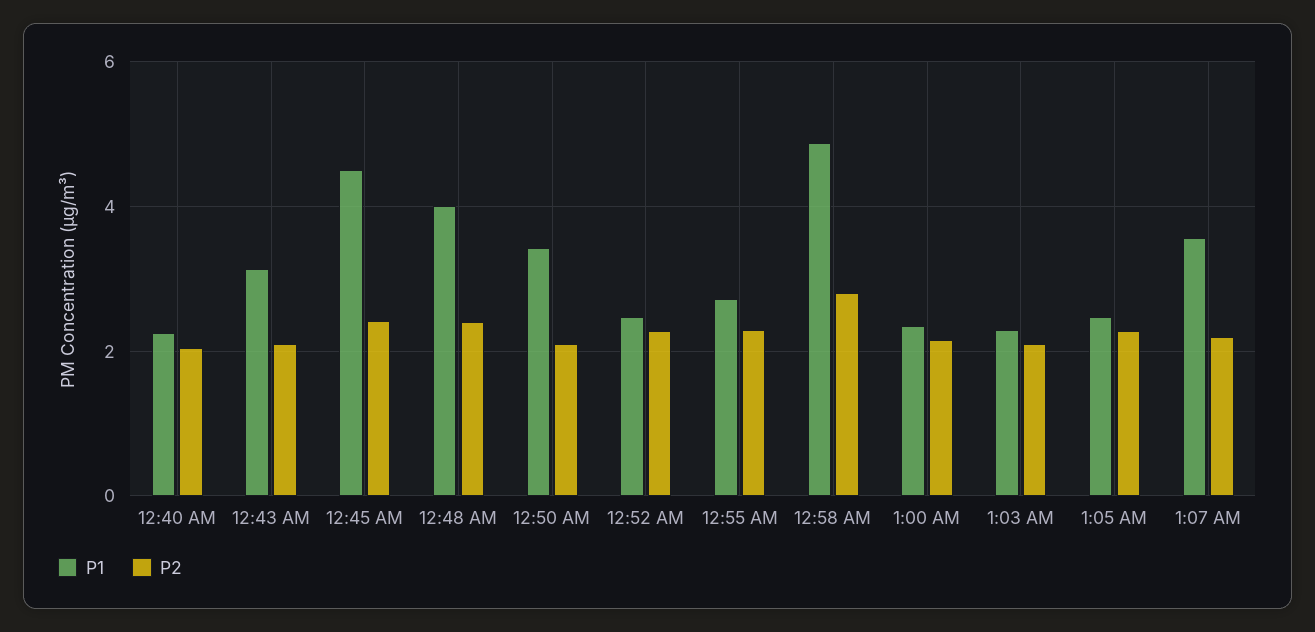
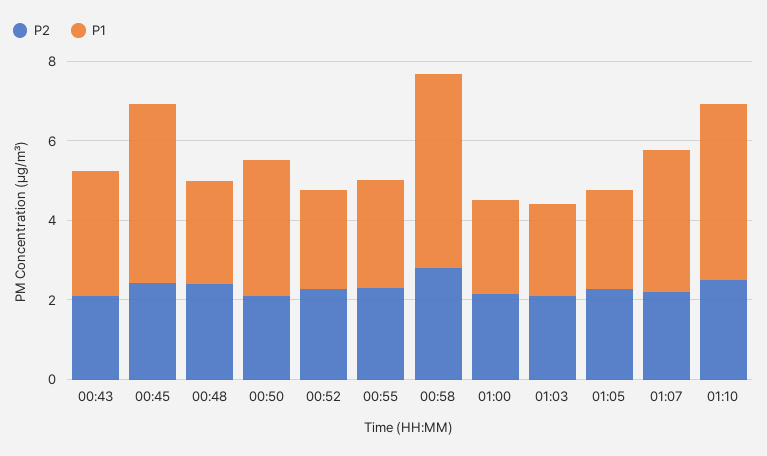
P1, 12:40 AM: 2.2 -> none
P2, 12:40 AM: 2 -> none
P1, 12:48 AM: 4 -> 2.5
P2, 01:10: none -> 2.5
P1, 01:10: none -> 4.5

